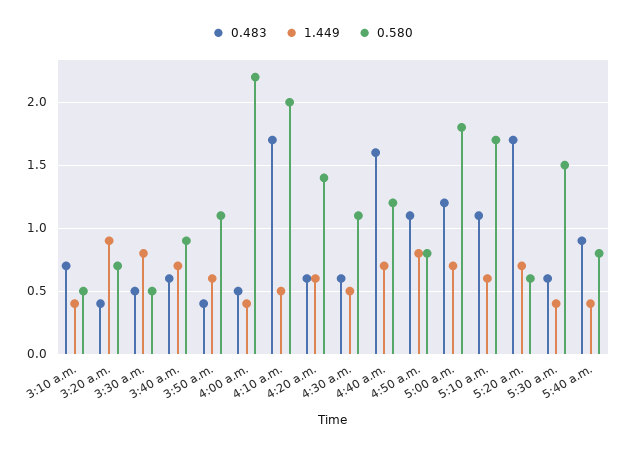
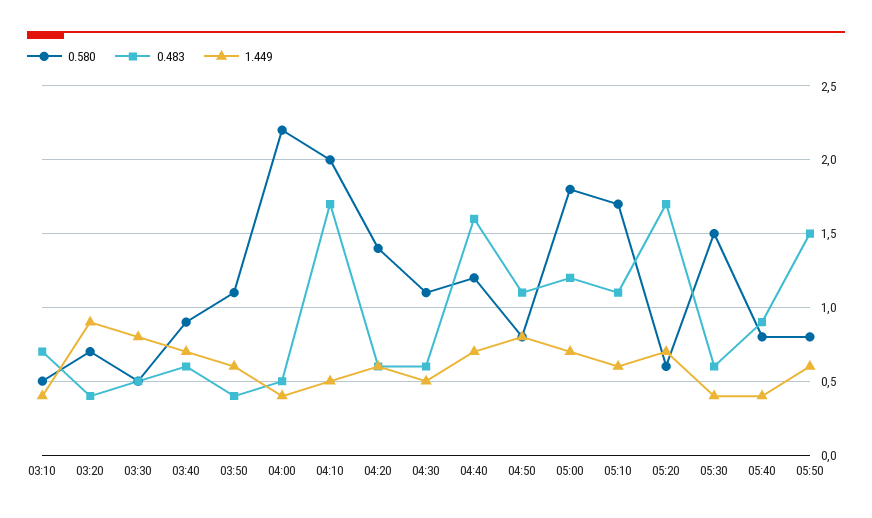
0.580, 05:50: none -> 0.8
0.483, 05:50: none -> 1.5
1.449, 05:50: none -> 0.6

